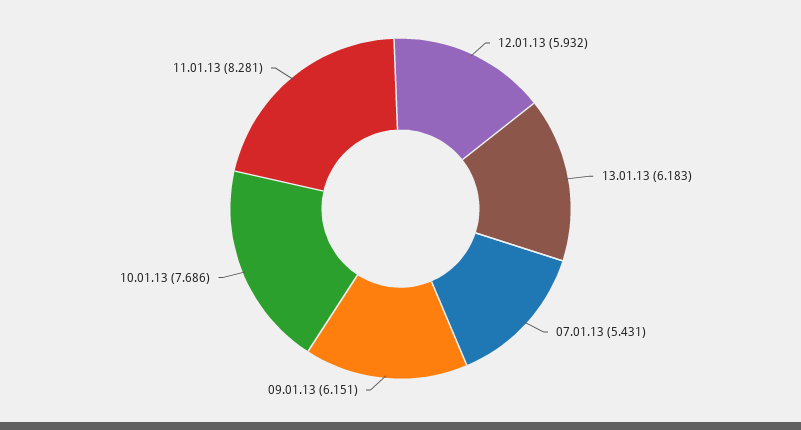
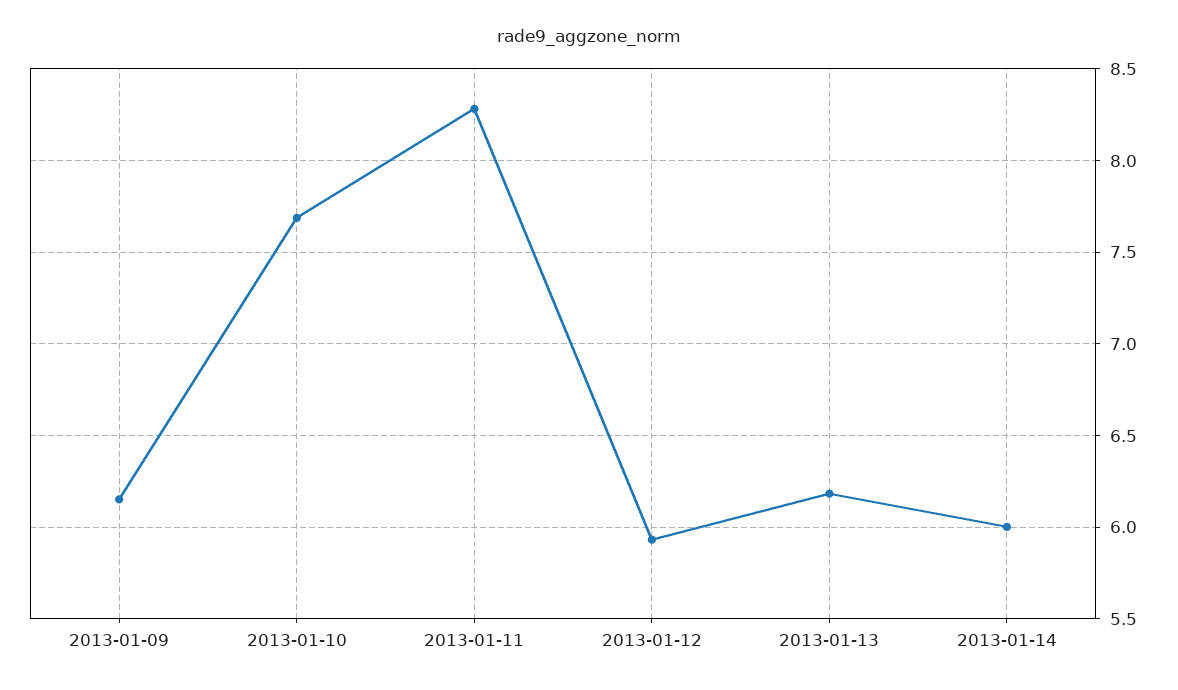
07.01.13: 5.431 -> none
2013-01-14: none -> 6

